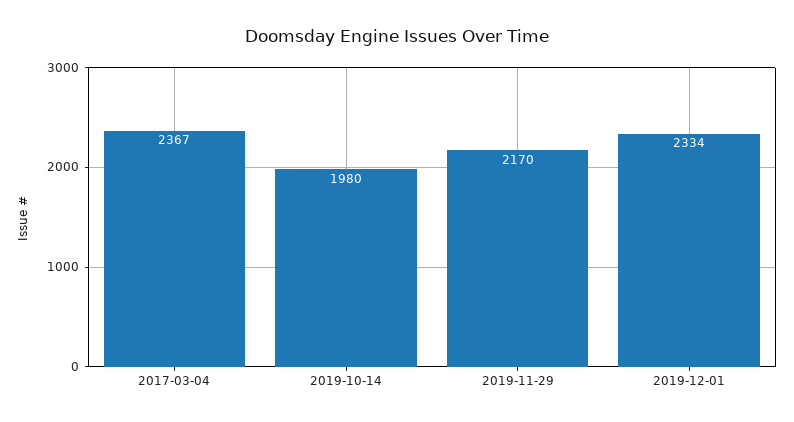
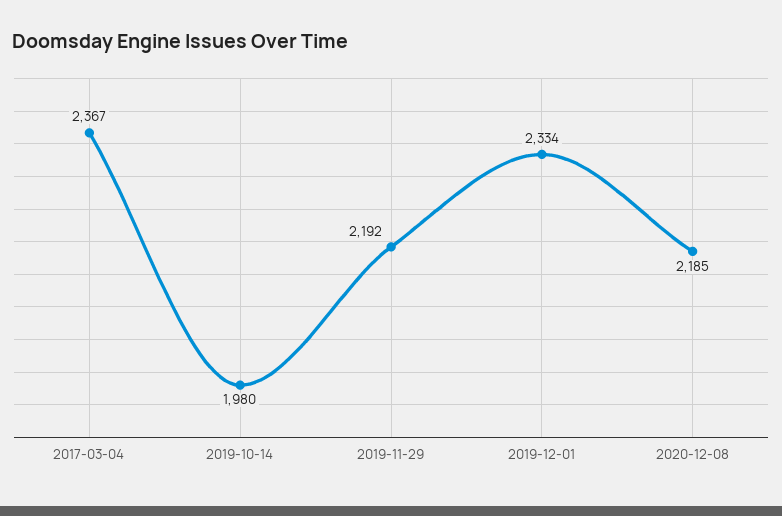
2019-11-29: 2170 -> 2192
2020-12-08: none -> 2185

